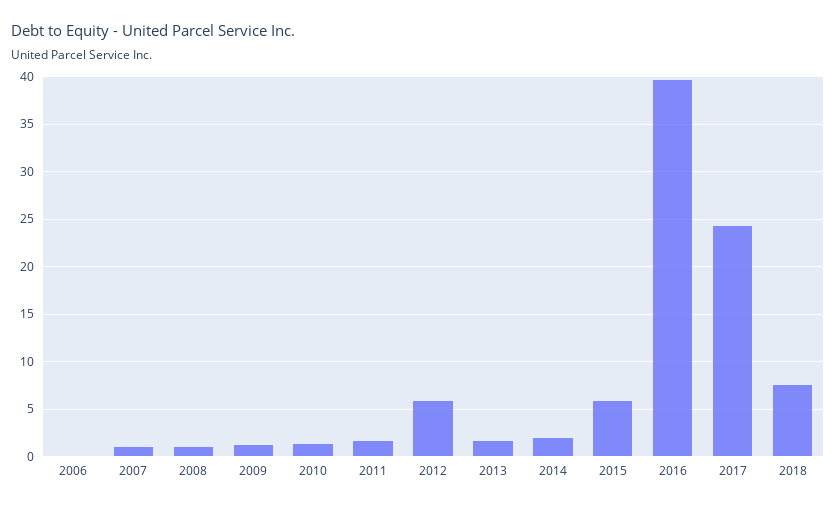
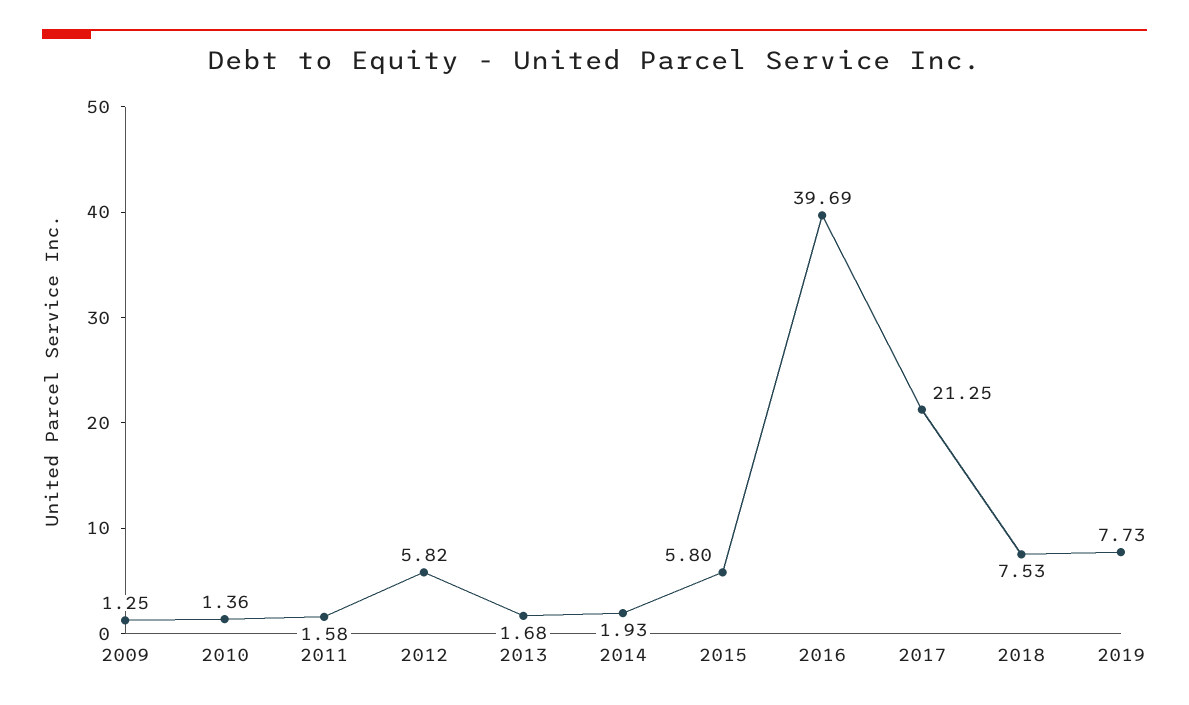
2006: 0 -> none
2007: 1 -> none
2008: 1 -> none
2017: 24 -> 21.25
2019: none -> 7.73

